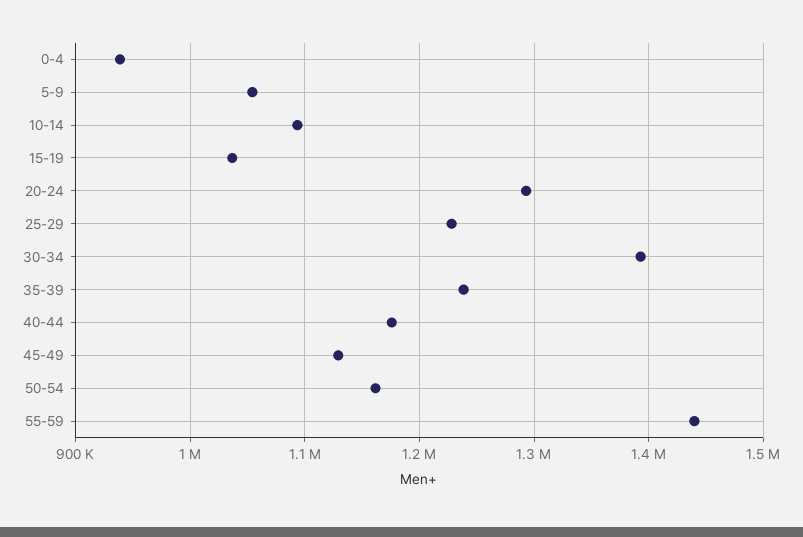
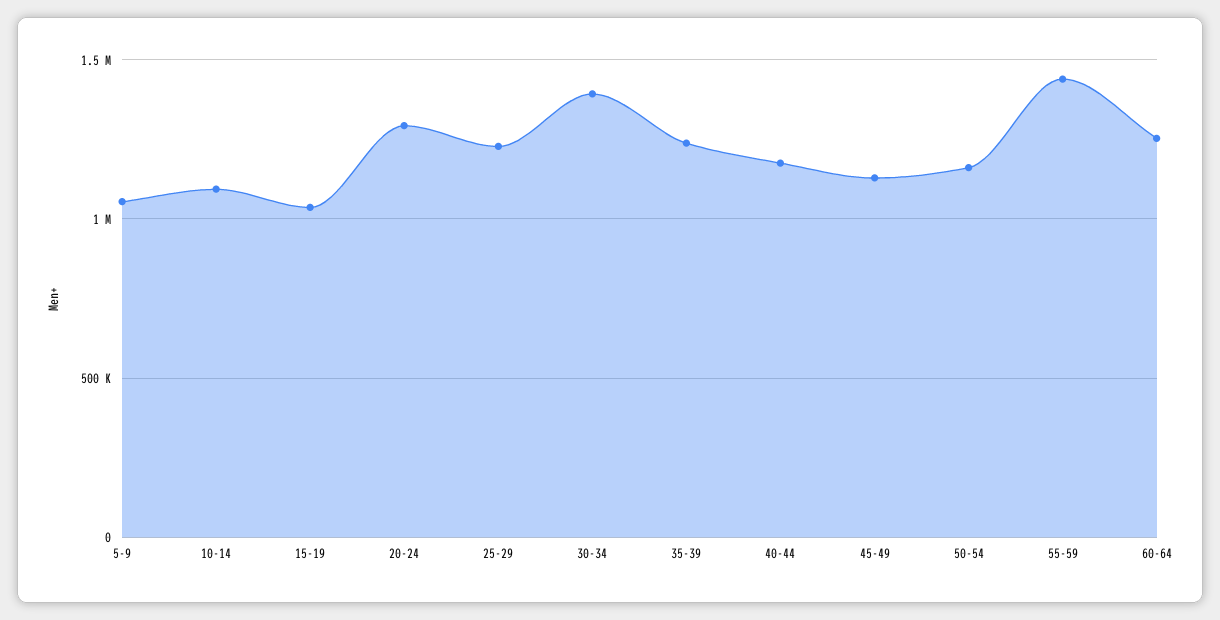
0-4: 940000 -> none
60-64: none -> 1250000

